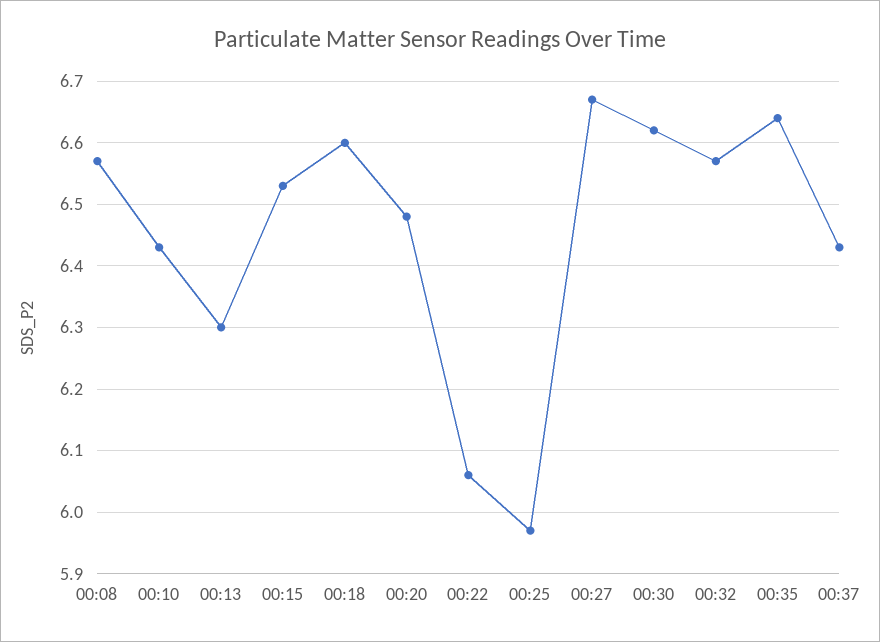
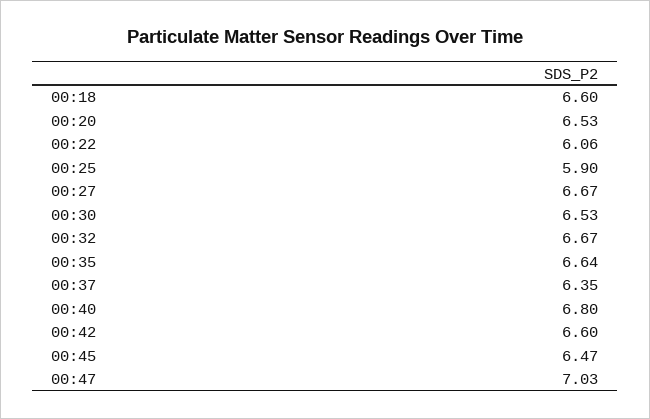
00:08: 6.57 -> none
00:10: 6.43 -> none
00:13: 6.3 -> none
00:15: 6.53 -> none
00:20: 6.48 -> 6.53
00:25: 5.97 -> 5.9
00:30: 6.62 -> 6.53
00:32: 6.57 -> 6.67
00:37: 6.43 -> 6.35
00:40: none -> 6.8
00:42: none -> 6.6
00:45: none -> 6.47
00:47: none -> 7.03

